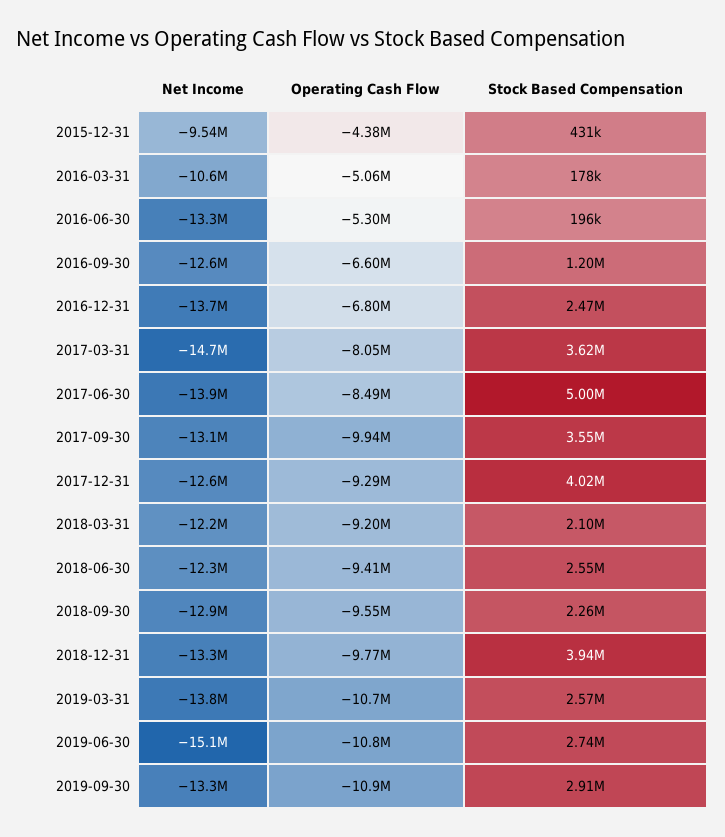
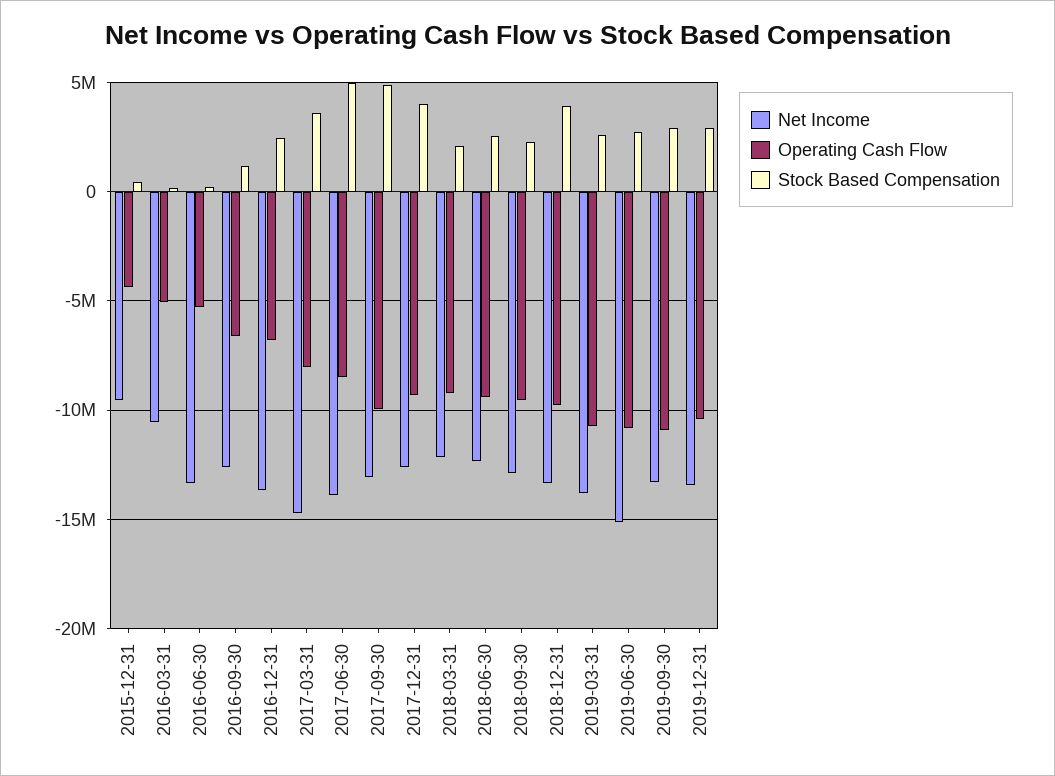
Stock Based Compensation, 2017-09-30: 3550000 -> 5000000
Net Income, 2019-12-31: none -> -13500000
Operating Cash Flow, 2019-12-31: none -> -10500000
Stock Based Compensation, 2019-12-31: none -> 3000000

